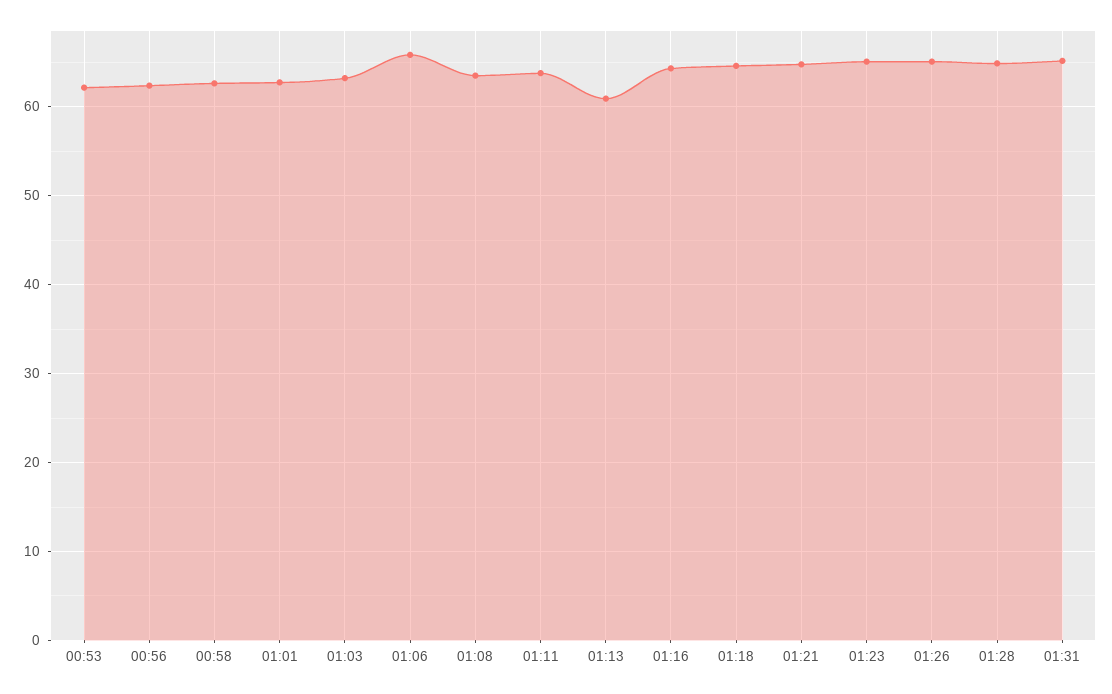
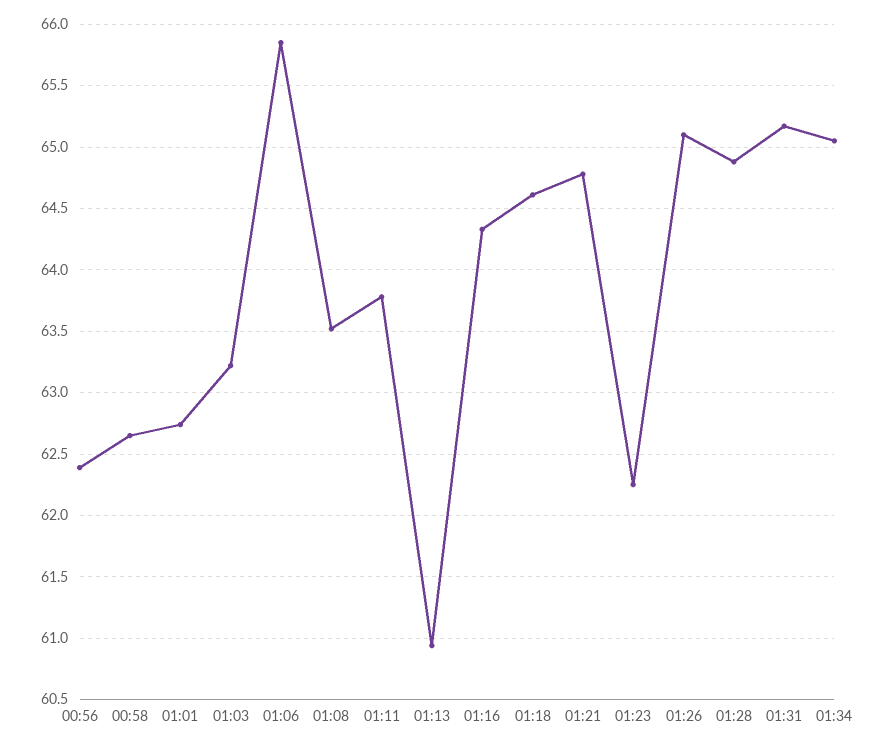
00:53: 62 -> none
01:23: 65 -> 62.25
01:34: none -> 65.05

